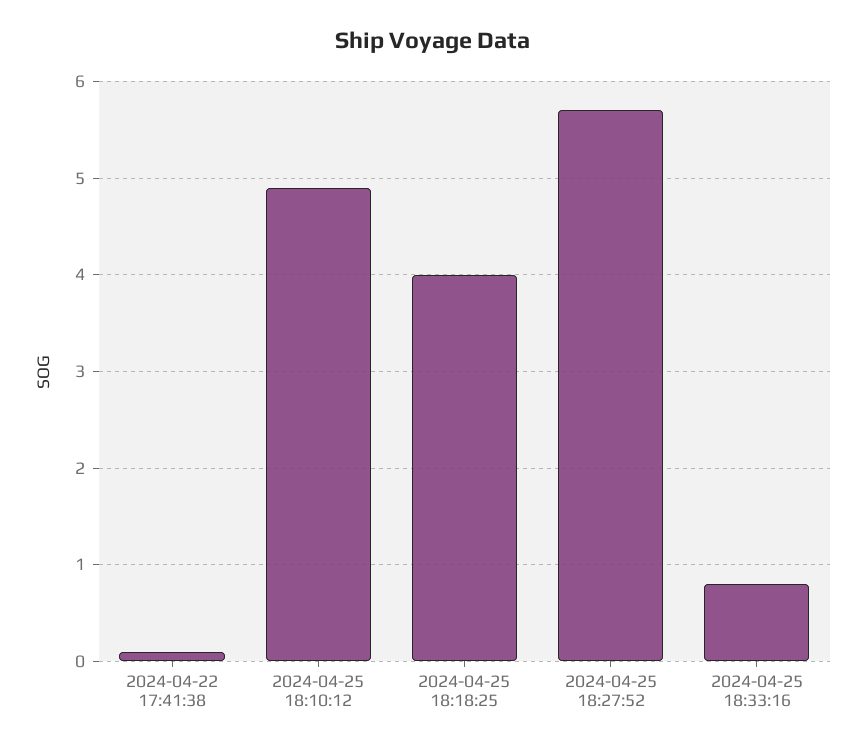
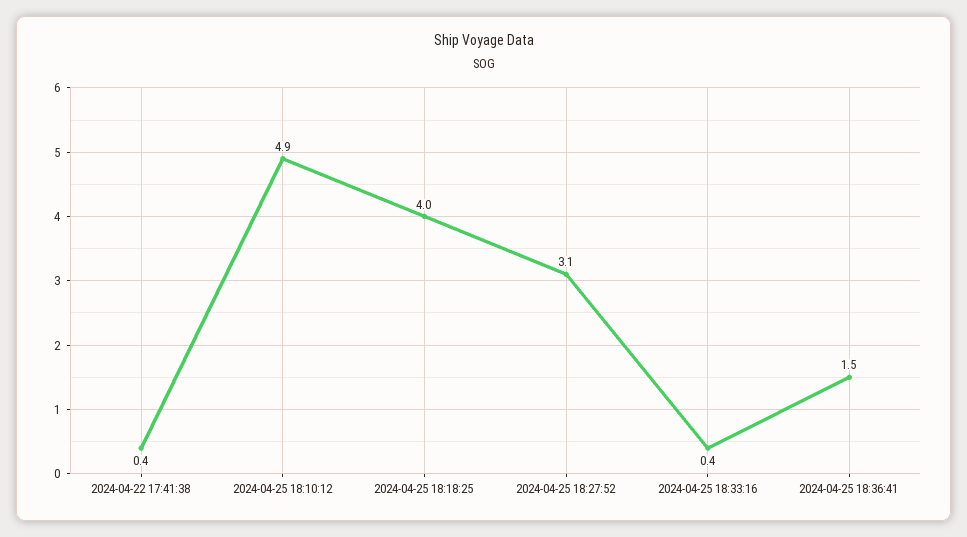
2024-04-22 17:41:38: 0.1 -> 0.4
2024-04-25 18:27:52: 5.7 -> 3.1
2024-04-25 18:33:16: 0.8 -> 0.4
2024-04-25 18:36:41: none -> 1.5

